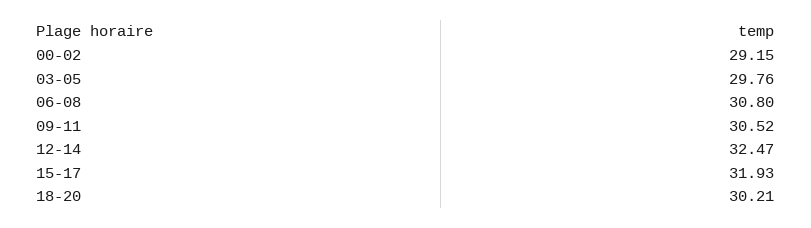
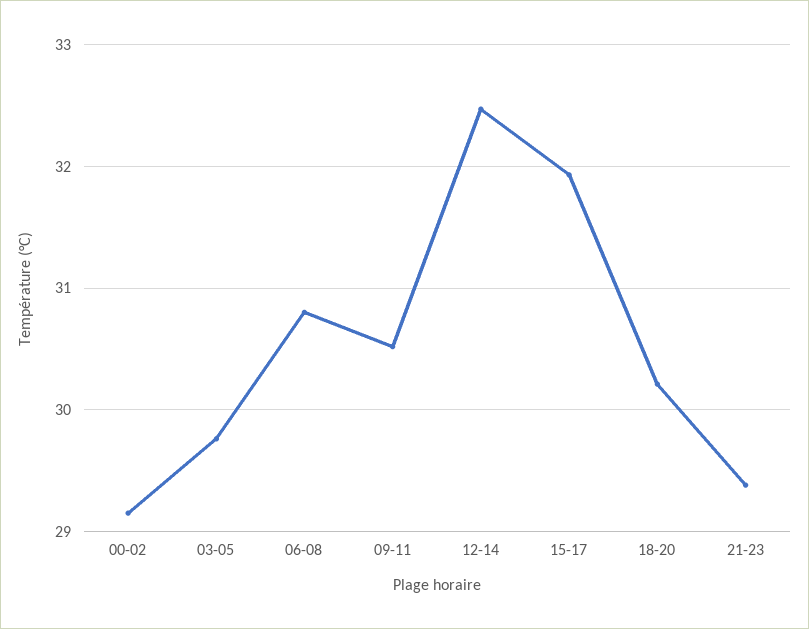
21-23: none -> 29.4

